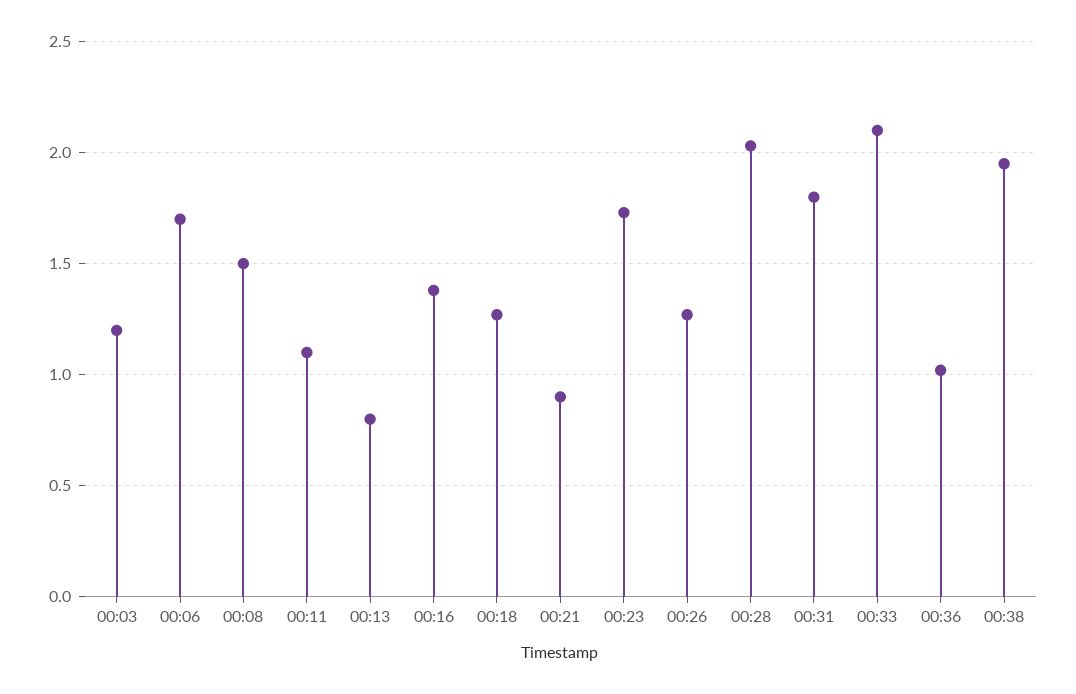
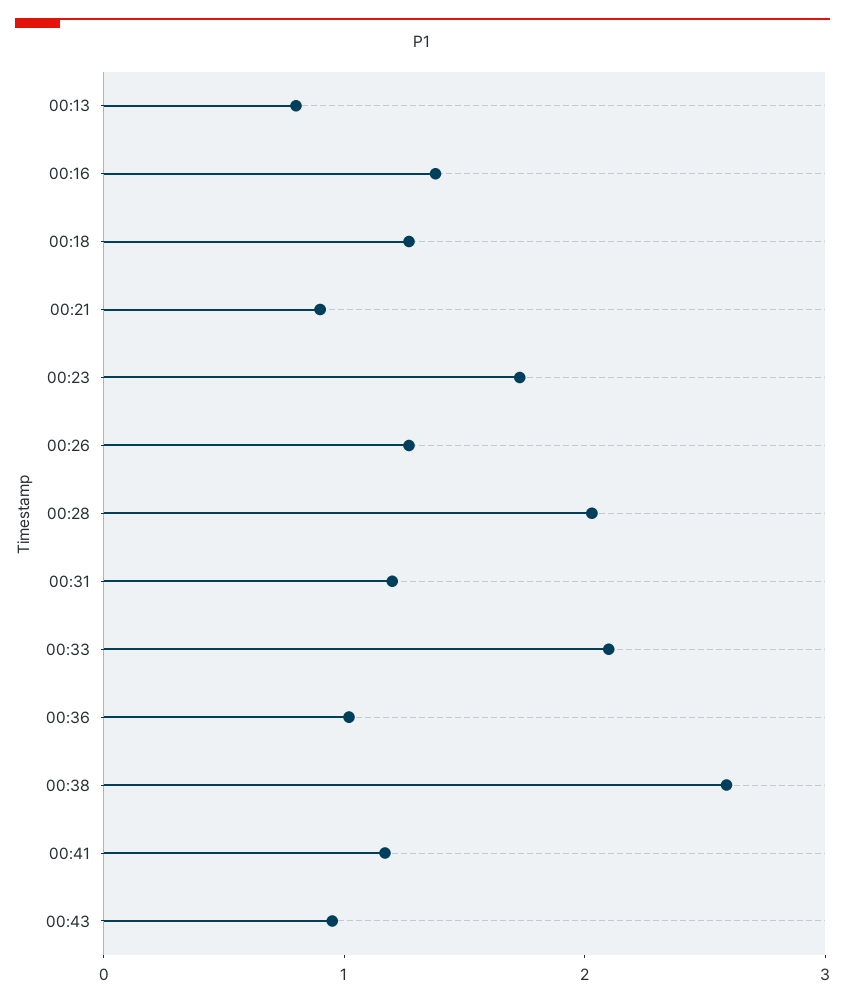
00:03: 1.2 -> none
00:06: 1.7 -> none
00:08: 1.5 -> none
00:11: 1.1 -> none
00:31: 1.8 -> 1.2
00:38: 1.95 -> 2.6
00:41: none -> 1.2
00:43: none -> 1

